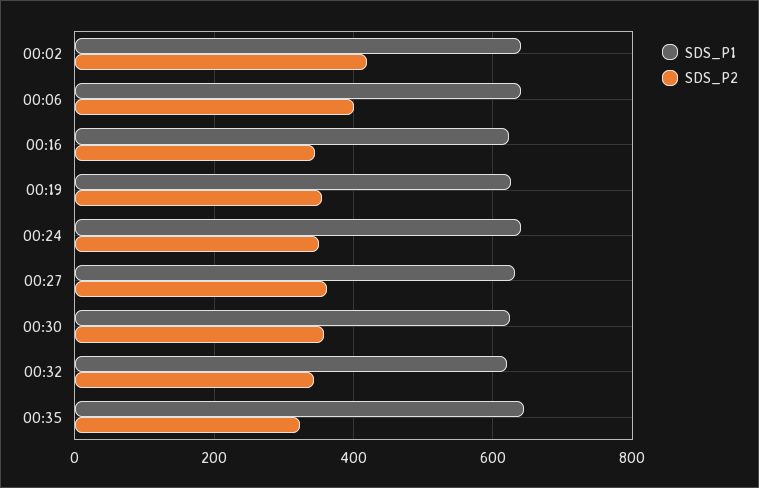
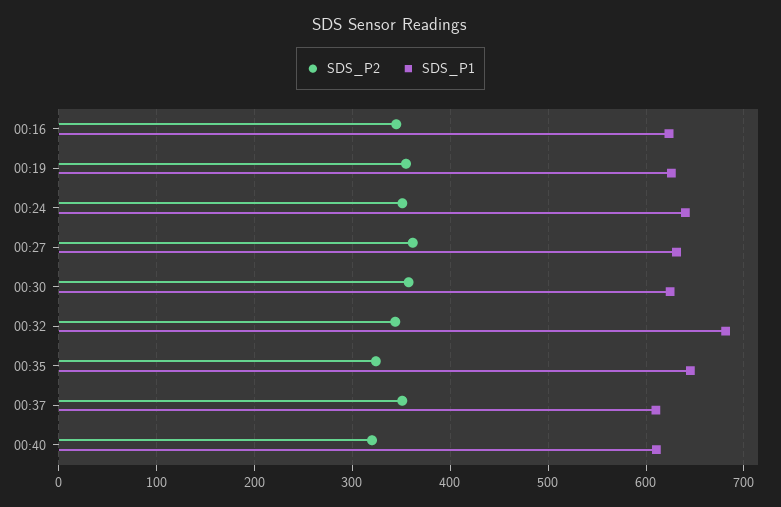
SDS_P1, 00:02: 640 -> none
SDS_P2, 00:02: 420 -> none
SDS_P1, 00:06: 640 -> none
SDS_P2, 00:06: 400 -> none
SDS_P1, 00:32: 620 -> 680
SDS_P2, 00:37: none -> 350
SDS_P1, 00:37: none -> 610
SDS_P2, 00:40: none -> 320
SDS_P1, 00:40: none -> 610

